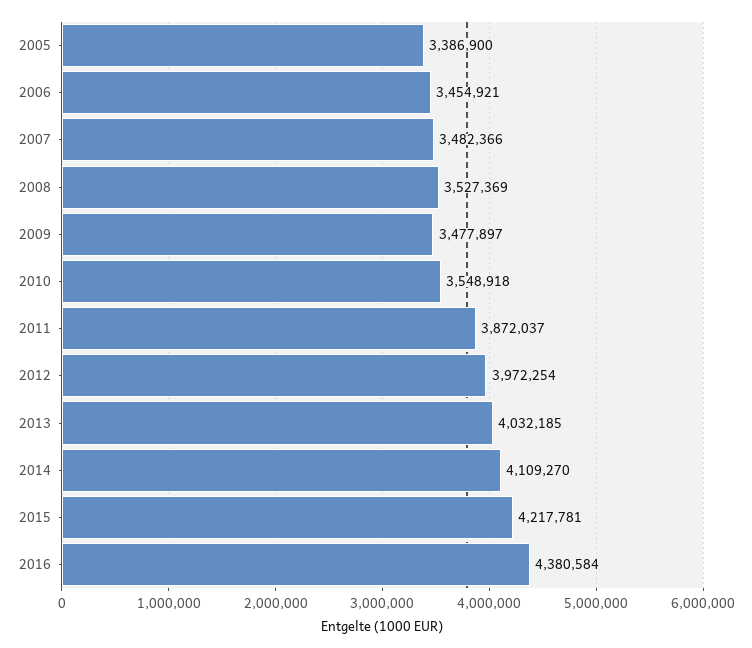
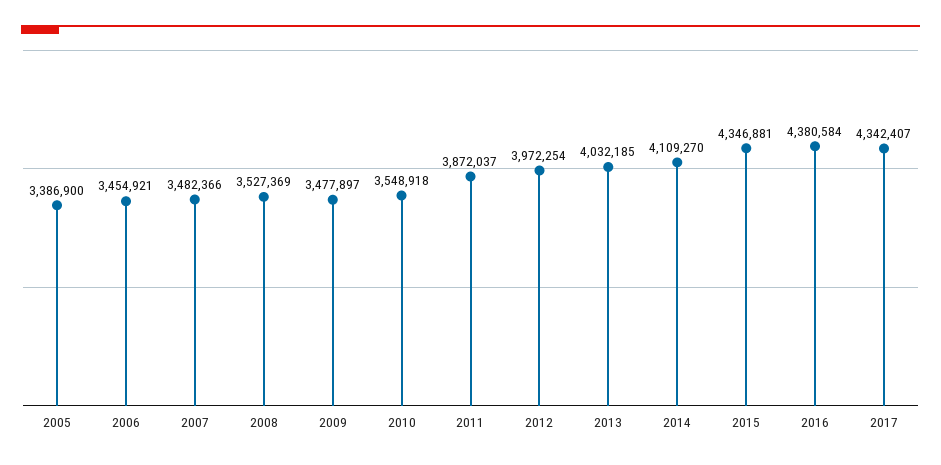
2015: 4217781 -> 4346881
2017: none -> 4342407

